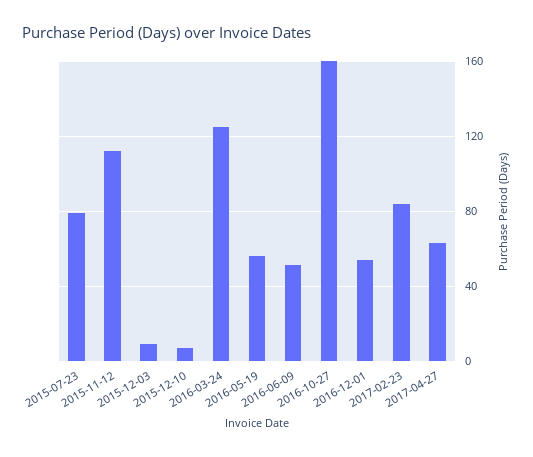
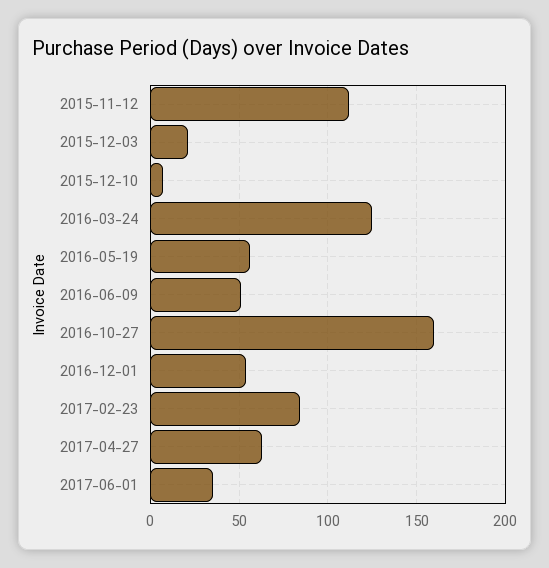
2015-07-23: 80 -> none
2015-12-03: 10 -> 20
2017-06-01: none -> 35

